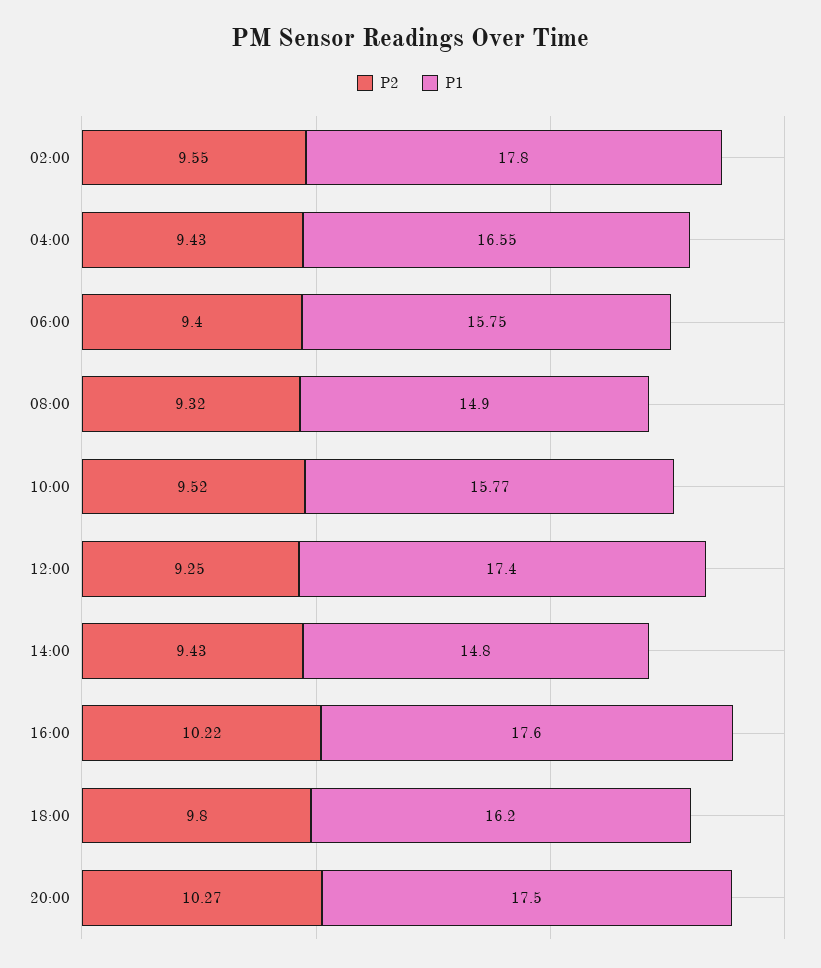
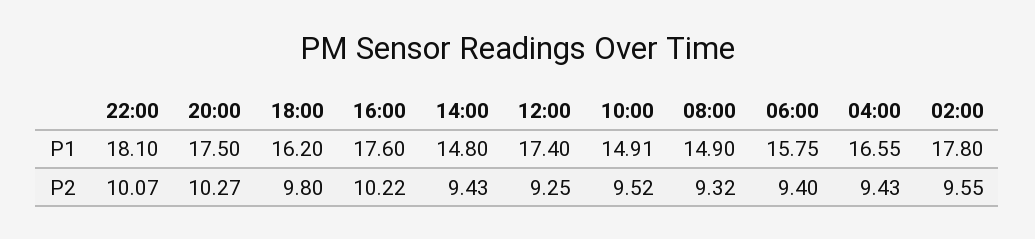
P1, 10:00: 15.77 -> 14.91
P1, 22:00: none -> 18.1
P2, 22:00: none -> 10.07

